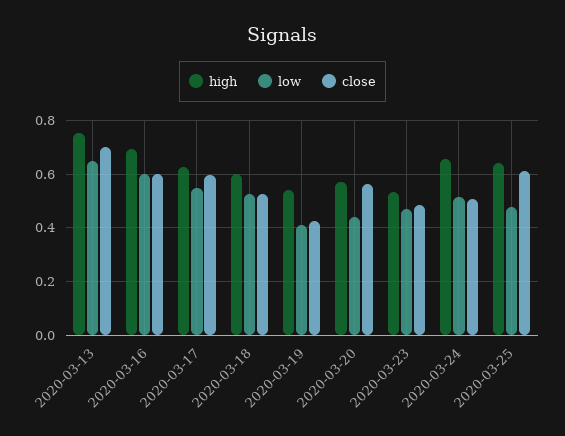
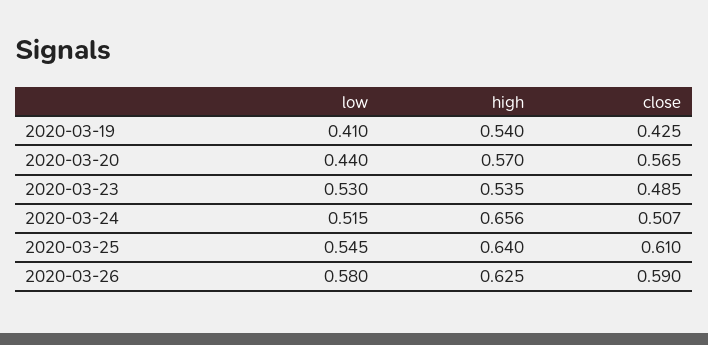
high, 2020-03-13: 0.75 -> none
low, 2020-03-13: 0.65 -> none
close, 2020-03-13: 0.7 -> none
high, 2020-03-16: 0.7 -> none
low, 2020-03-16: 0.6 -> none
close, 2020-03-16: 0.6 -> none
high, 2020-03-17: 0.625 -> none
low, 2020-03-17: 0.55 -> none
close, 2020-03-17: 0.6 -> none
high, 2020-03-18: 0.6 -> none
low, 2020-03-18: 0.525 -> none
close, 2020-03-18: 0.525 -> none
low, 2020-03-23: 0.475 -> 0.53
low, 2020-03-25: 0.475 -> 0.545
low, 2020-03-26: none -> 0.58
high, 2020-03-26: none -> 0.625
close, 2020-03-26: none -> 0.59

